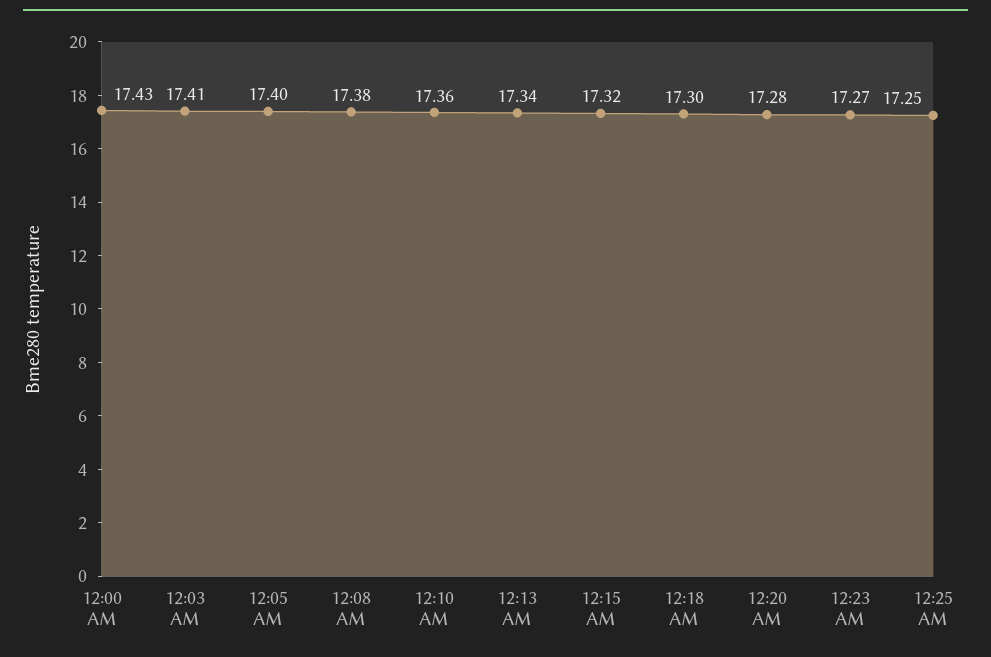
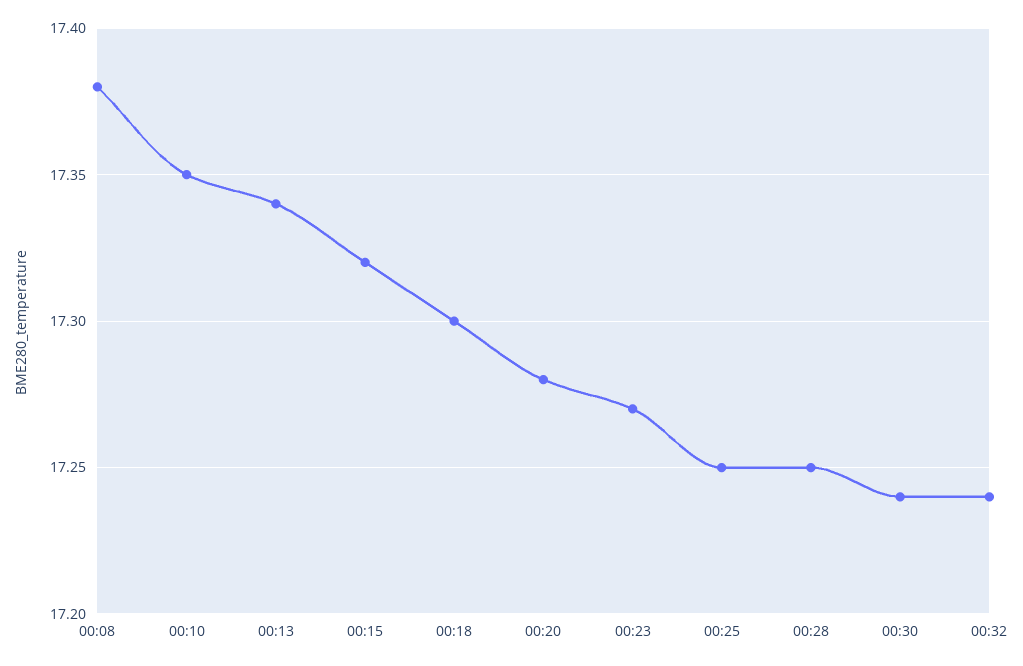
12:00 AM: 17.43 -> none
12:03 AM: 17.41 -> none
12:05 AM: 17.4 -> none
12:10 AM: 17.36 -> 17.35
00:28: none -> 17.25
00:30: none -> 17.24
00:32: none -> 17.24

